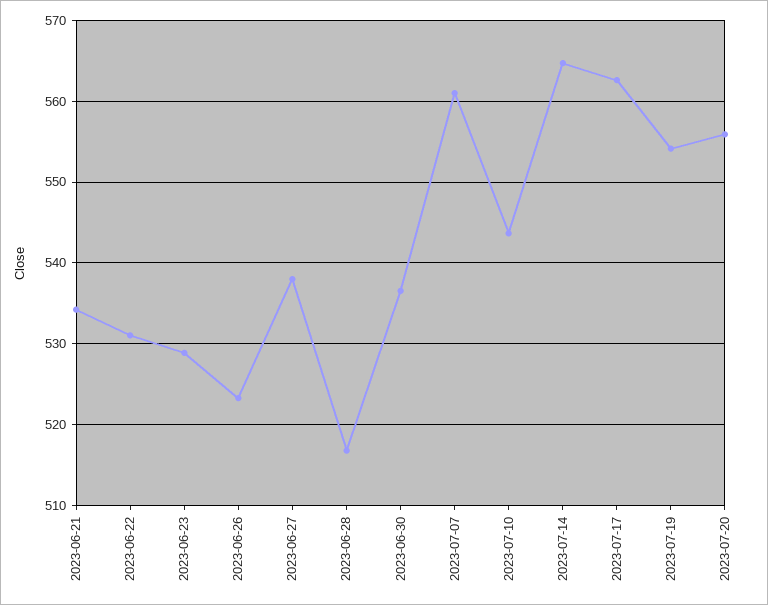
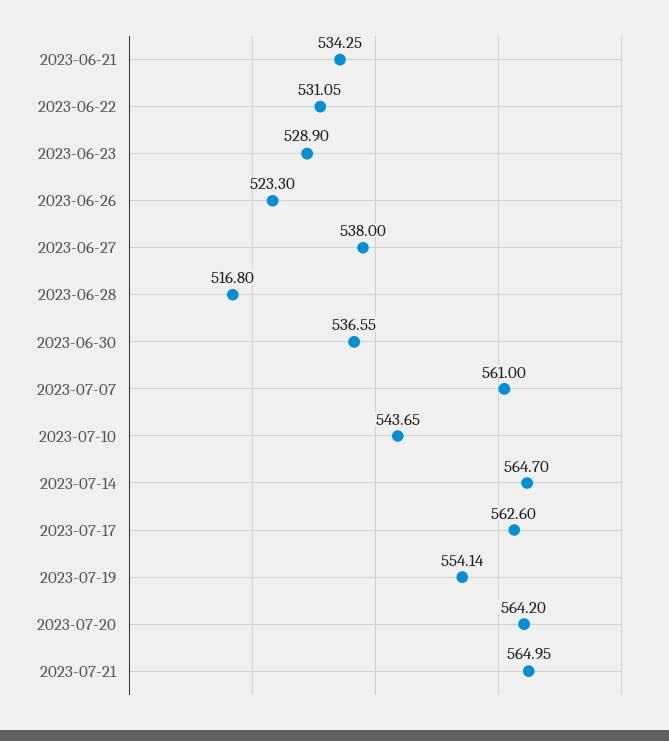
2023-07-20: 556 -> 564.2
2023-07-21: none -> 564.95

